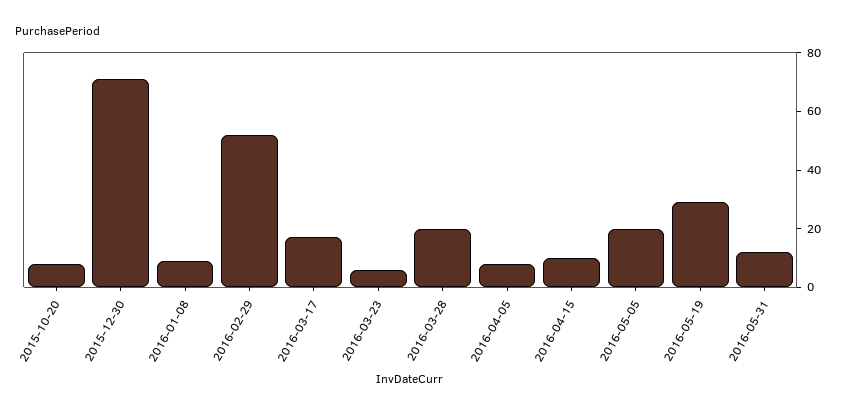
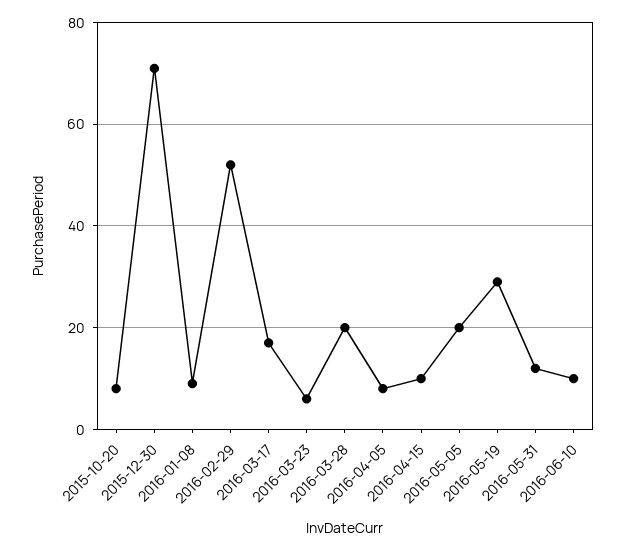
2016-06-10: none -> 10

